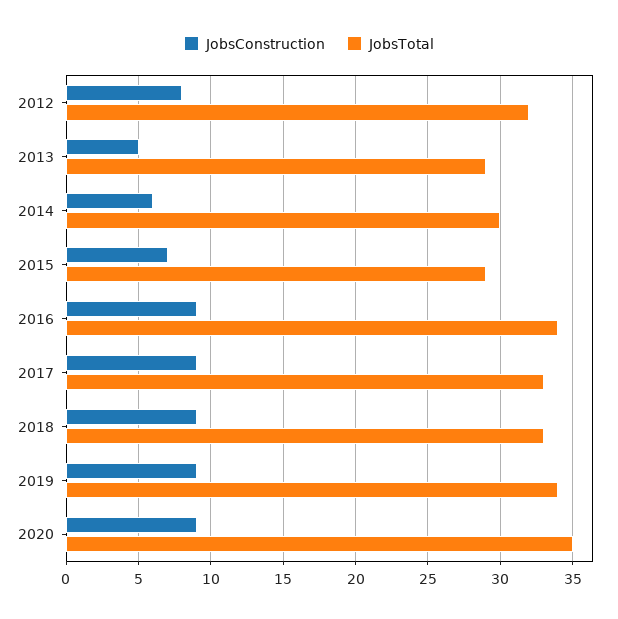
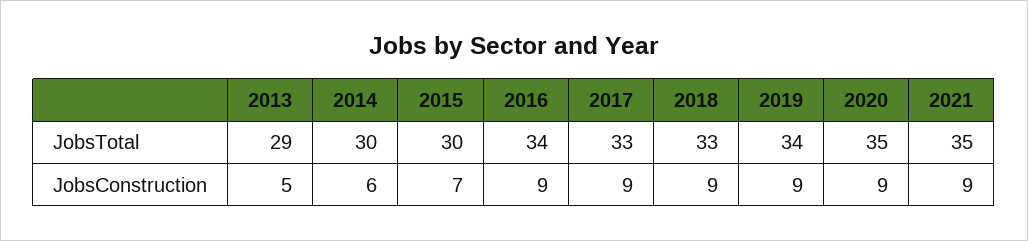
JobsConstruction, 2012: 8 -> none
JobsTotal, 2012: 32 -> none
JobsTotal, 2015: 29 -> 30
JobsTotal, 2021: none -> 35
JobsConstruction, 2021: none -> 9

